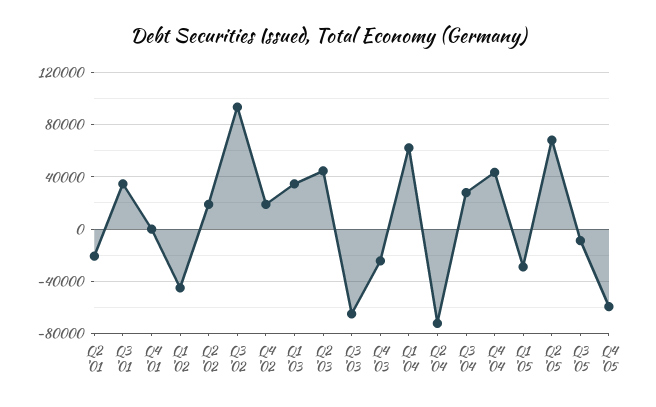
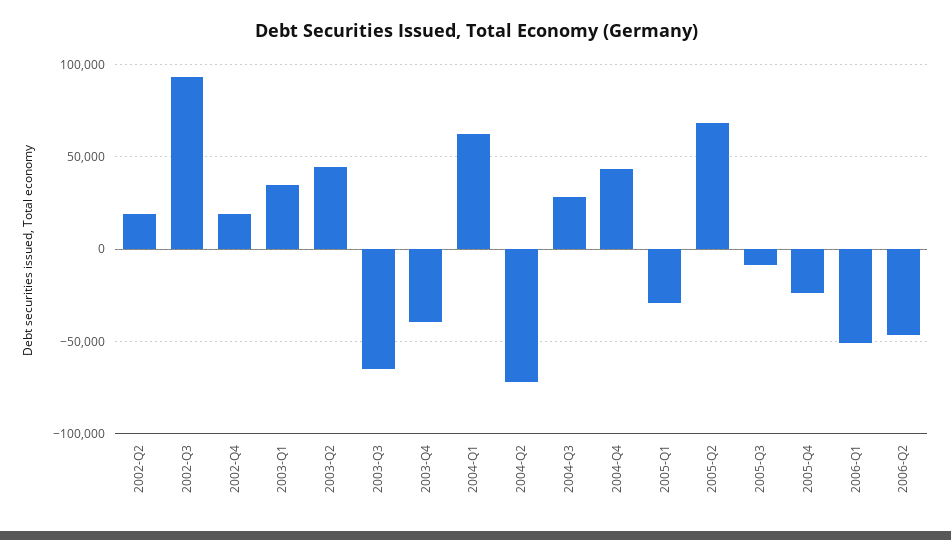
Q2 '01: -20000 -> none
Q3 '01: 35000 -> none
Q4 '01: 0 -> none
Q1 '02: -45000 -> none
Q4 '03: -25000 -> -40000
Q4 '05: -60000 -> -25000
2006-Q1: none -> -50000
2006-Q2: none -> -45000

